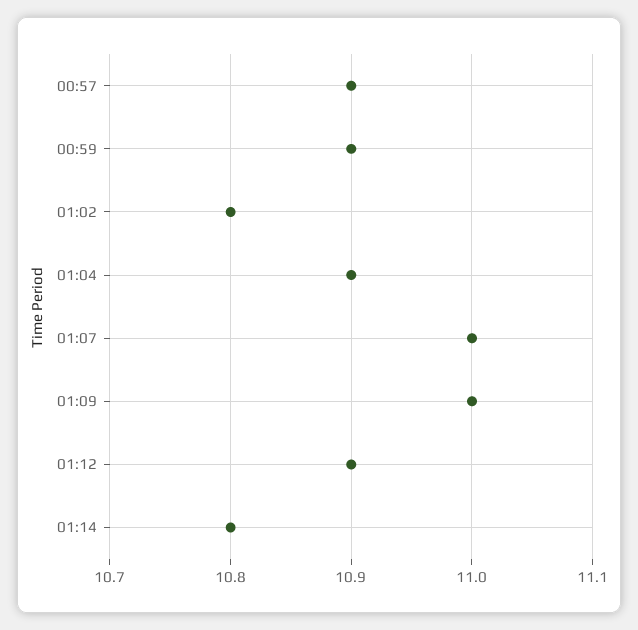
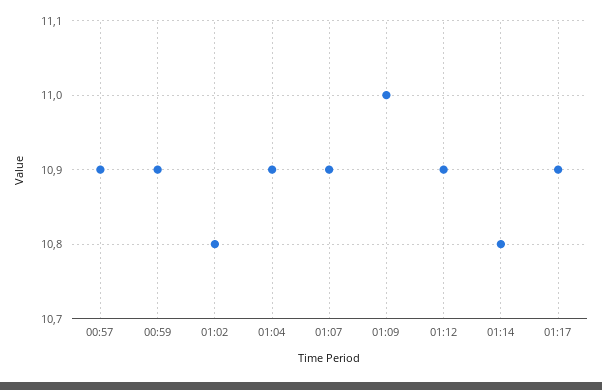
01:07: 11 -> 10.9
01:17: none -> 10.9

